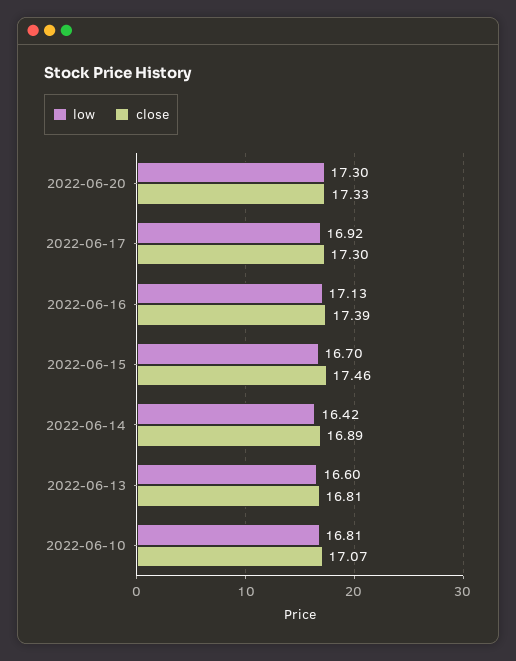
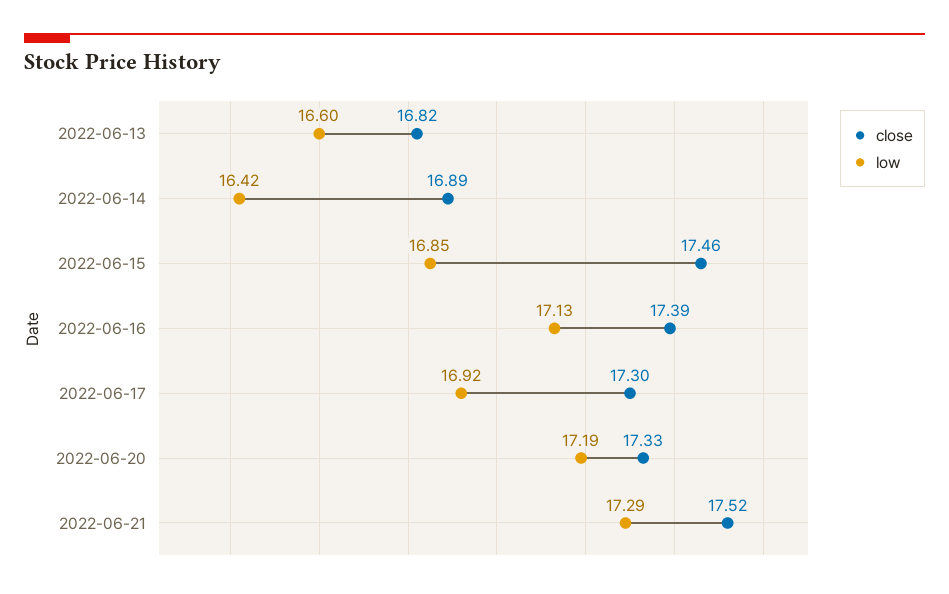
low, 2022-06-20: 17.3 -> 17.19
low, 2022-06-15: 16.7 -> 16.85
close, 2022-06-13: 16.81 -> 16.82
low, 2022-06-10: 16.81 -> none
close, 2022-06-10: 17.07 -> none
close, 2022-06-21: none -> 17.52
low, 2022-06-21: none -> 17.29

